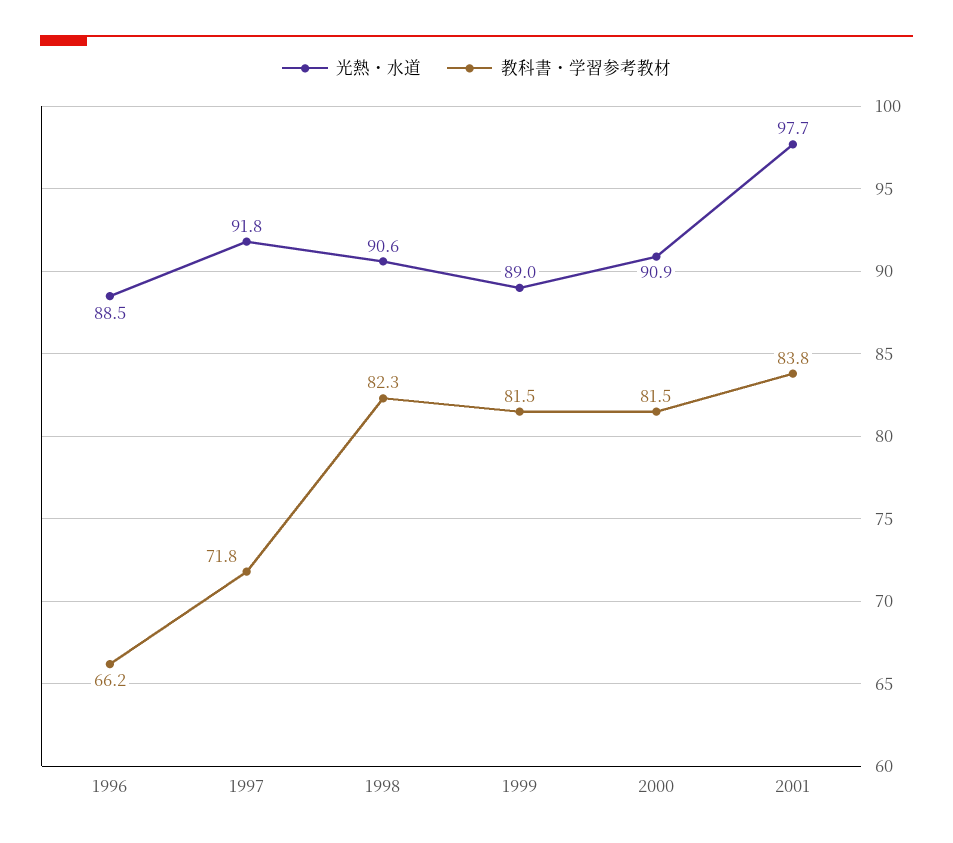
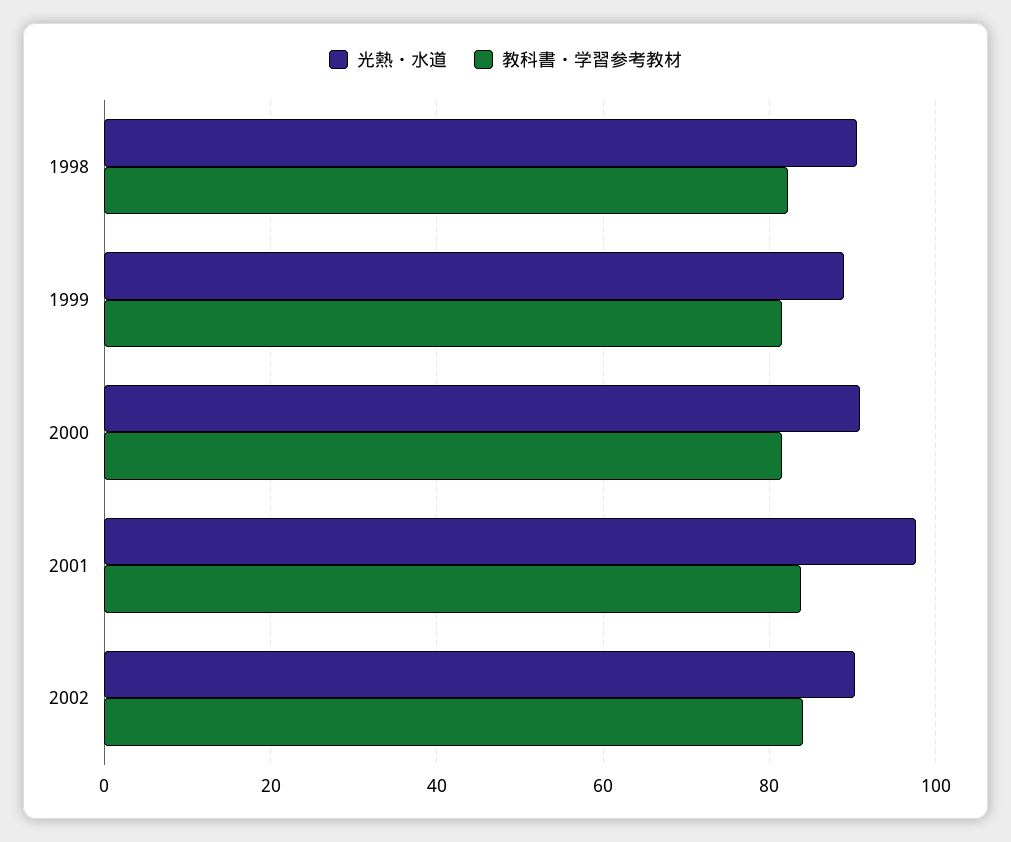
光熱・水道, 1996: 88.5 -> none
教科書・学習参考教材, 1996: 66.2 -> none
光熱・水道, 1997: 91.8 -> none
教科書・学習参考教材, 1997: 71.8 -> none
光熱・水道, 2002: none -> 90
教科書・学習参考教材, 2002: none -> 84

